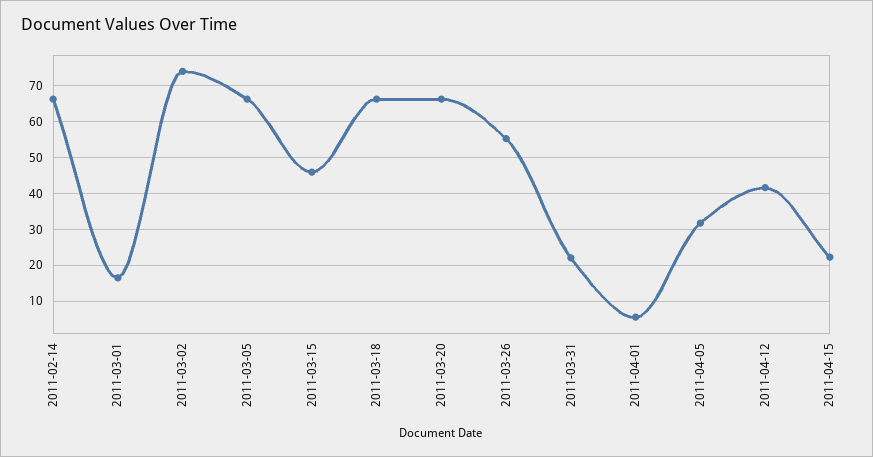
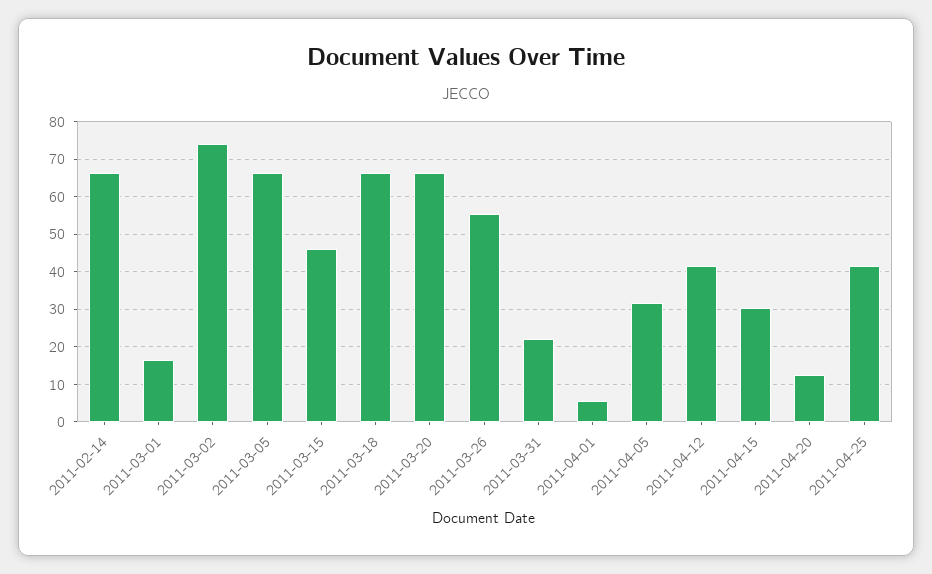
2011-04-15: 22 -> 30
2011-04-20: none -> 12
2011-04-25: none -> 42

